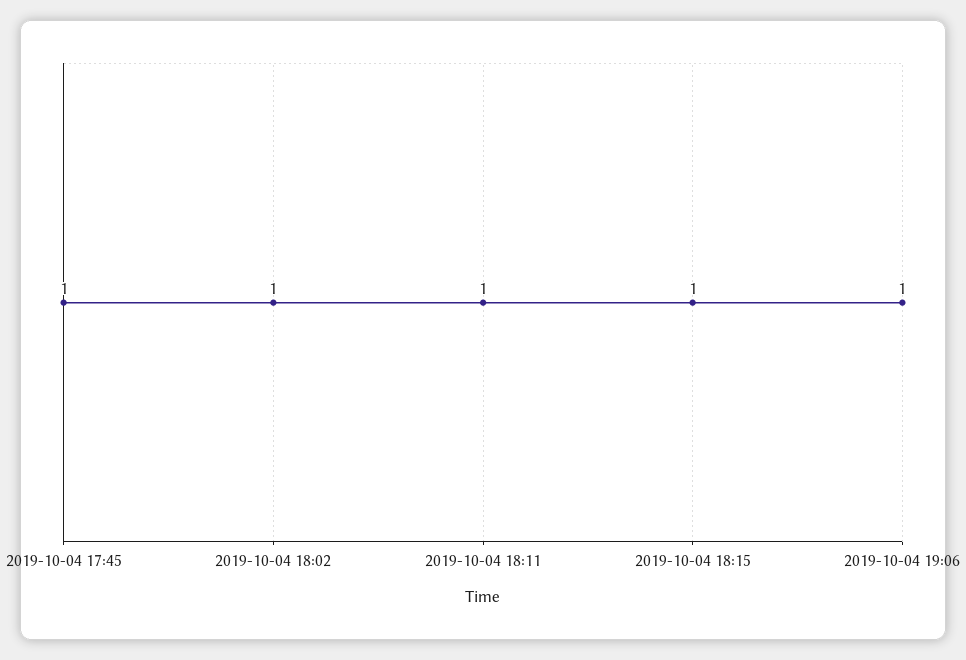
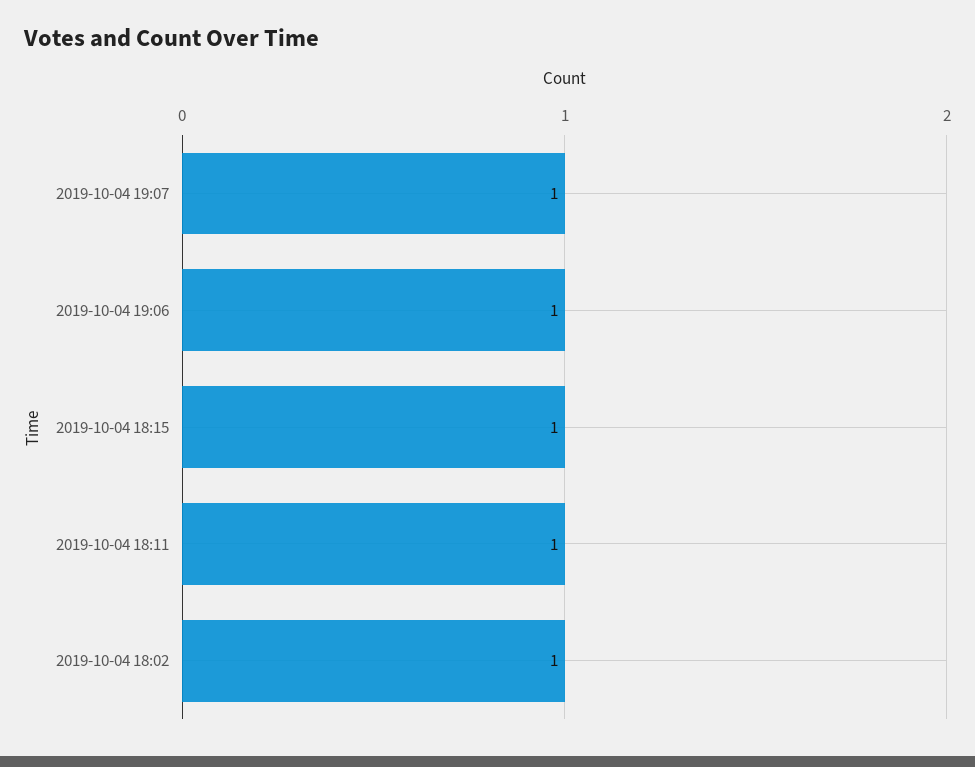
2019-10-04 17:45: 1 -> none
2019-10-04 19:07: none -> 1

